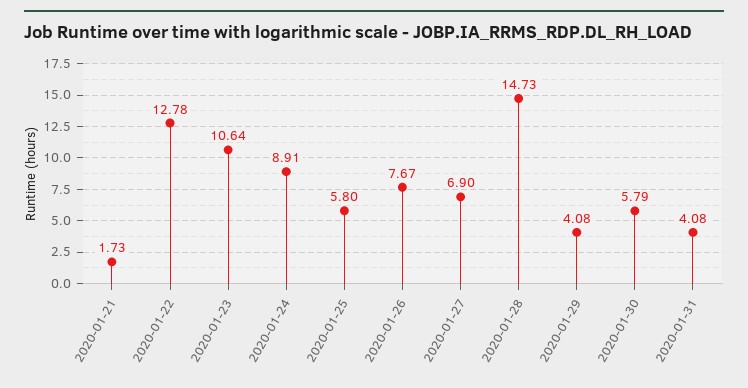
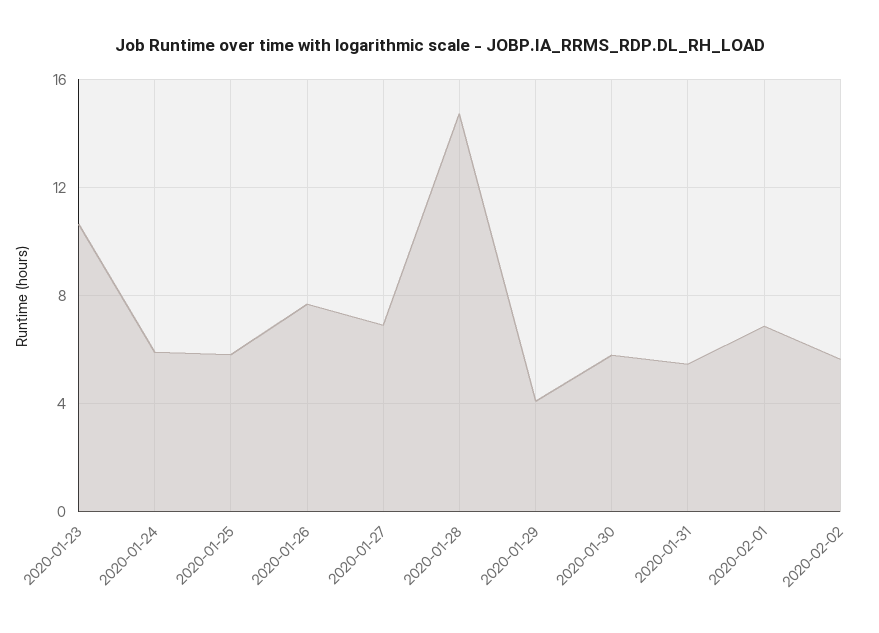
2020-01-21: 1.73 -> none
2020-01-22: 12.78 -> none
2020-01-24: 8.91 -> 6
2020-01-31: 4.08 -> 5.5
2020-02-01: none -> 7
2020-02-02: none -> 5.5

